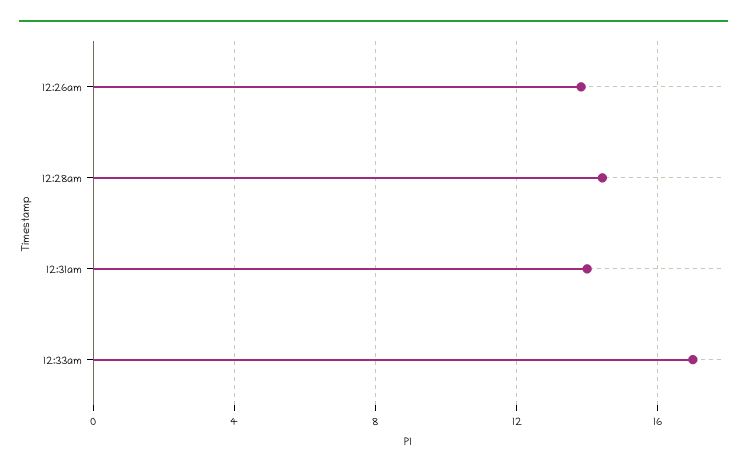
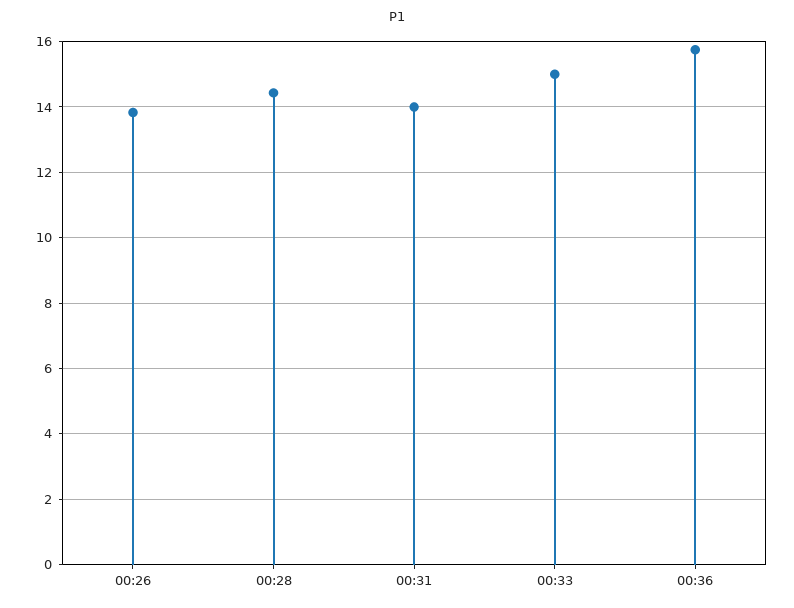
12:33am: 17 -> 15
00:36: none -> 15.8

